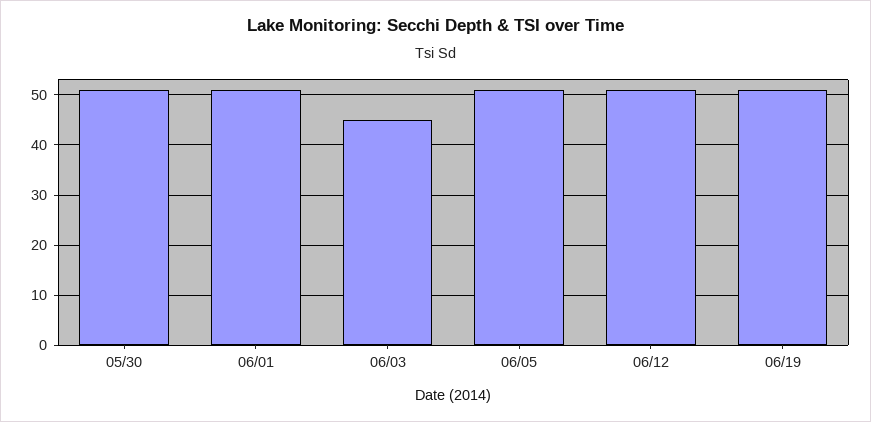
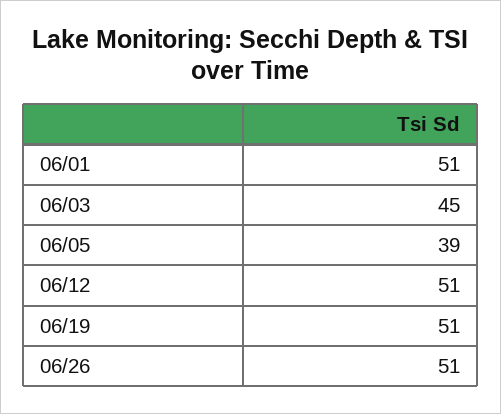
05/30: 50 -> none
06/05: 50 -> 39
06/26: none -> 51

